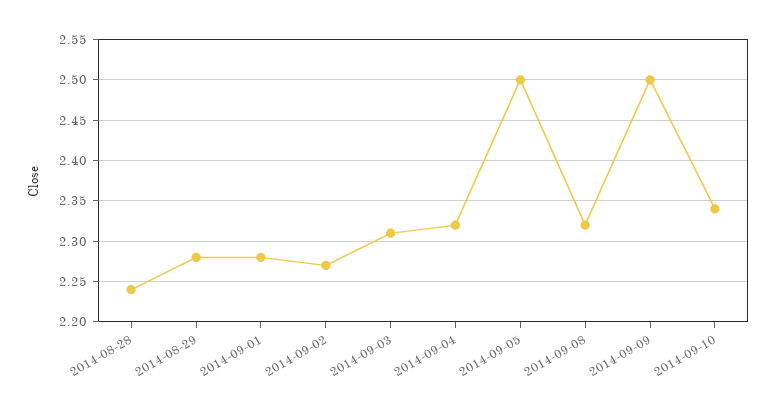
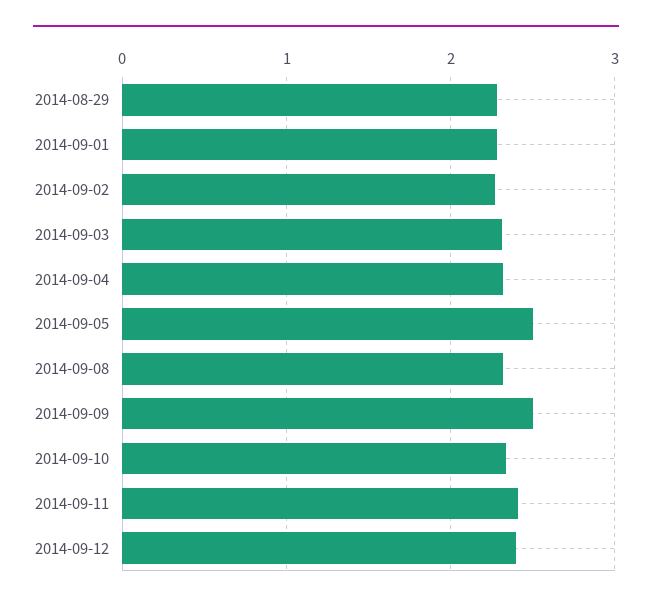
2014-08-28: 2.24 -> none
2014-09-11: none -> 2.4
2014-09-12: none -> 2.4

